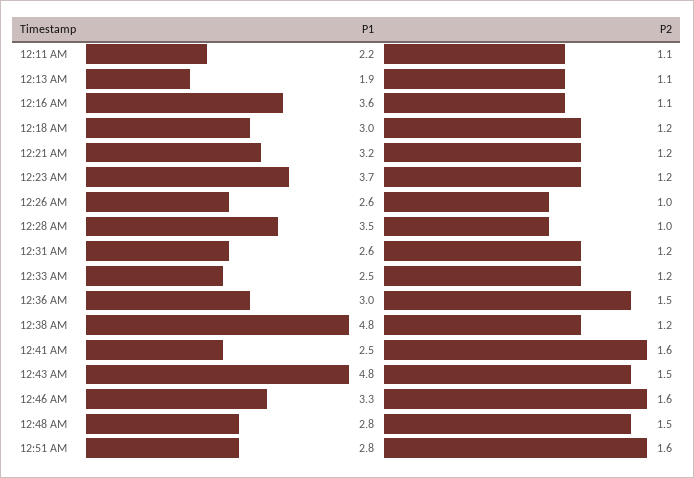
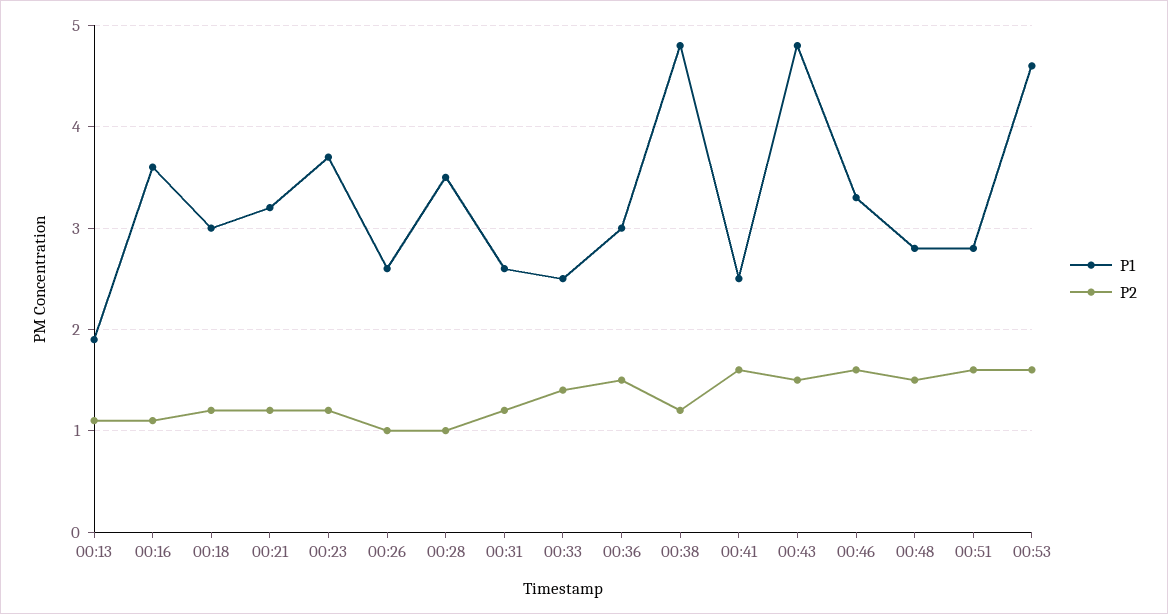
P1, 12:11 AM: 2.2 -> none
P2, 12:11 AM: 1.1 -> none
P2, 12:33 AM: 1.2 -> 1.4
P1, 00:53: none -> 4.6
P2, 00:53: none -> 1.6

